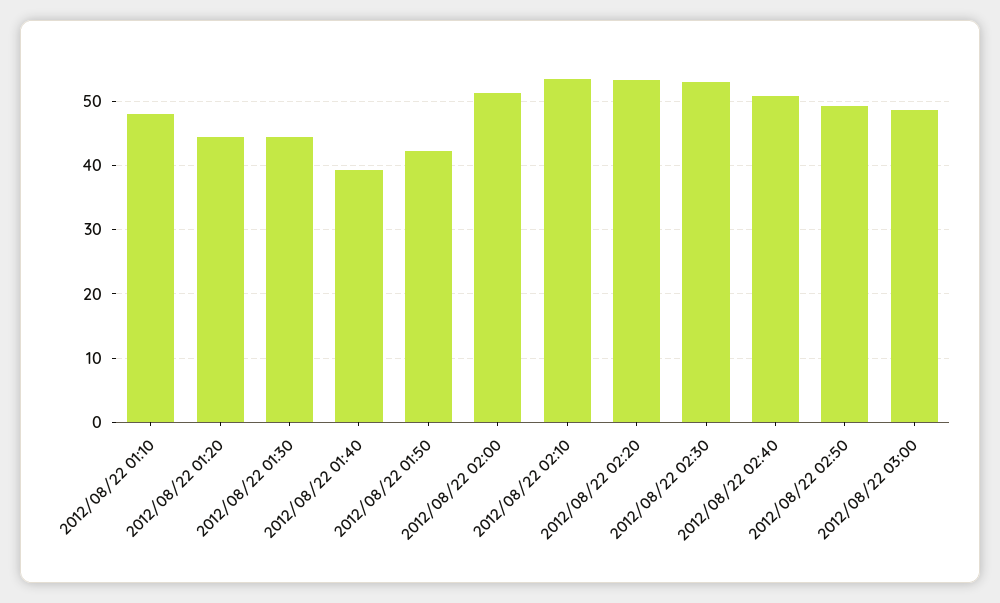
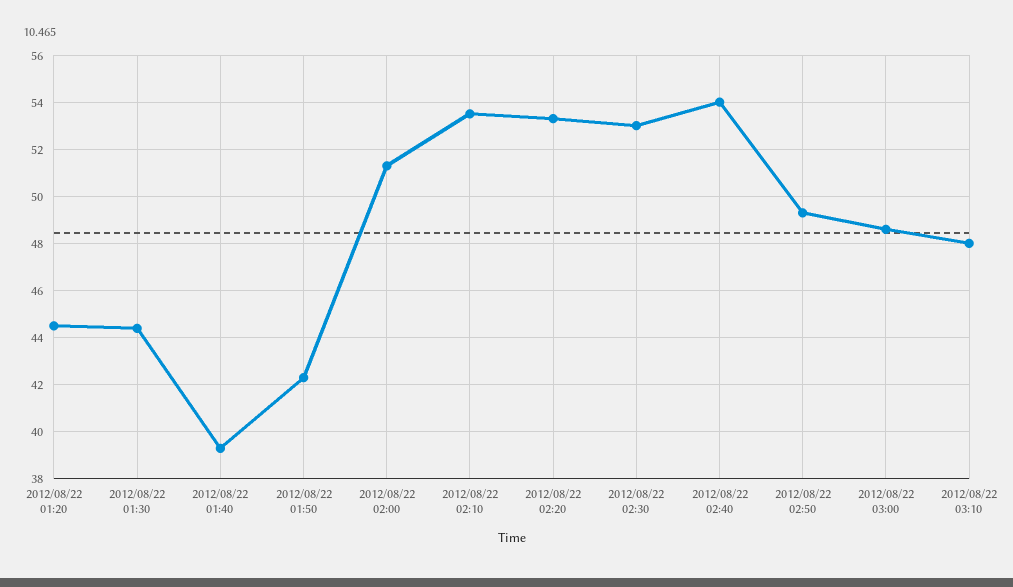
2012/08/22 01:10: 48 -> none
2012/08/22 02:40: 51 -> 54
2012/08/22 03:10: none -> 48

